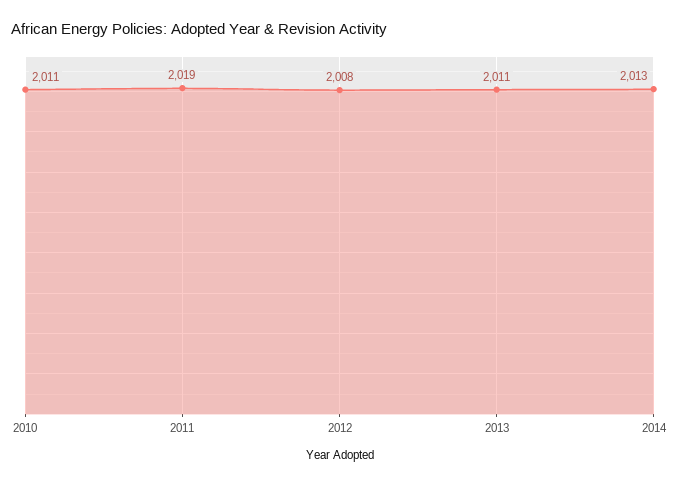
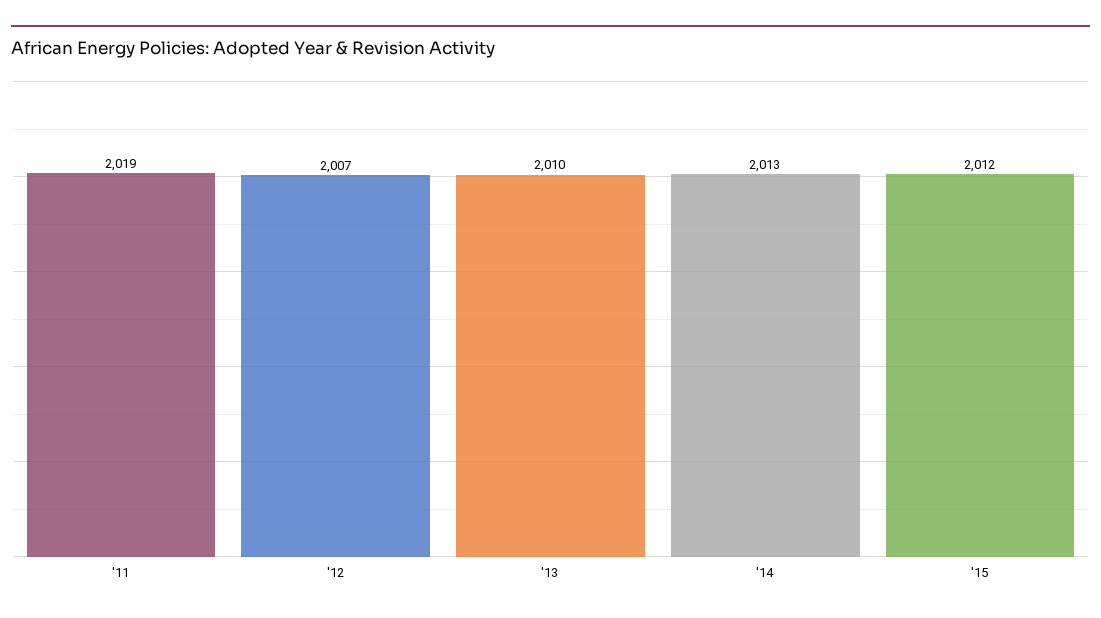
2010: 2011 -> none
2012: 2008 -> 2007
2013: 2011 -> 2010
'15: none -> 2012

